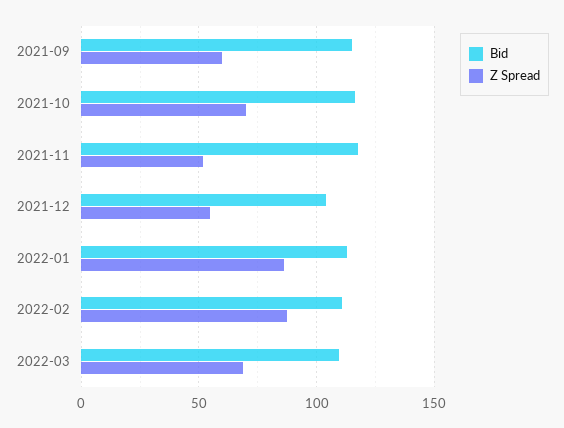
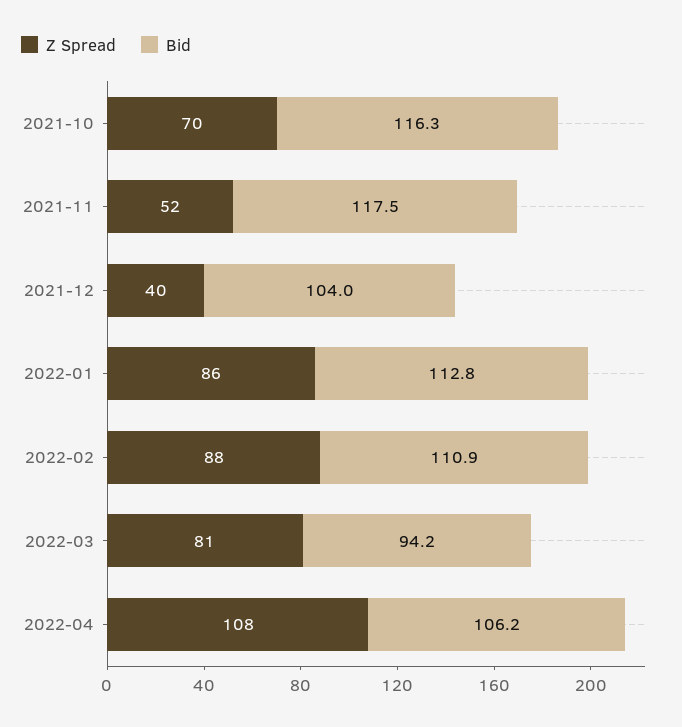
Bid, 2021-09: 115 -> none
Z Spread, 2021-09: 60 -> none
Z Spread, 2021-12: 55 -> 40
Bid, 2022-03: 110 -> 94.2
Z Spread, 2022-03: 70 -> 81
Z Spread, 2022-04: none -> 108
Bid, 2022-04: none -> 106.2

